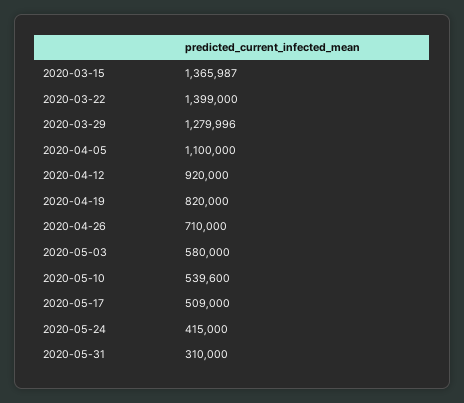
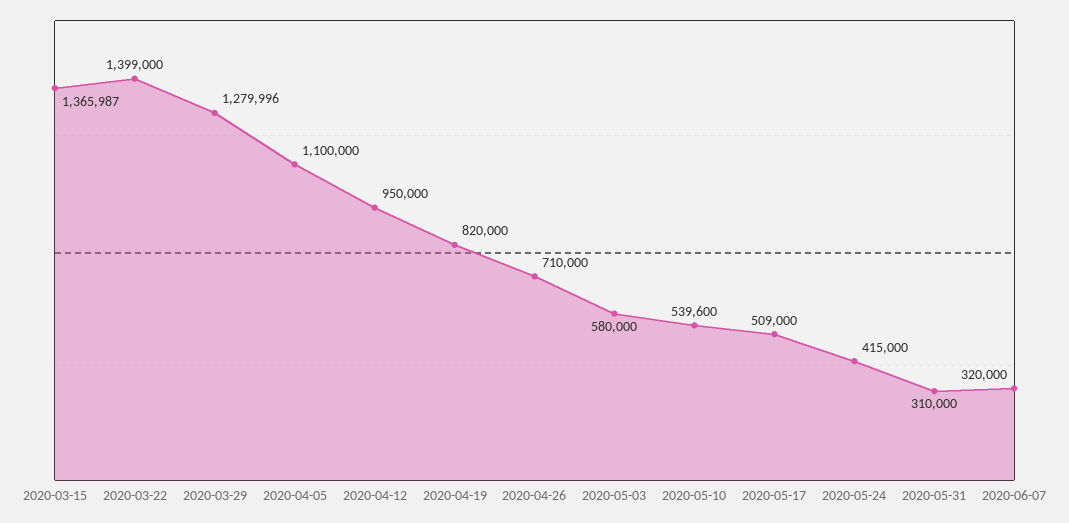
2020-04-12: 920000 -> 950000
2020-06-07: none -> 320000

